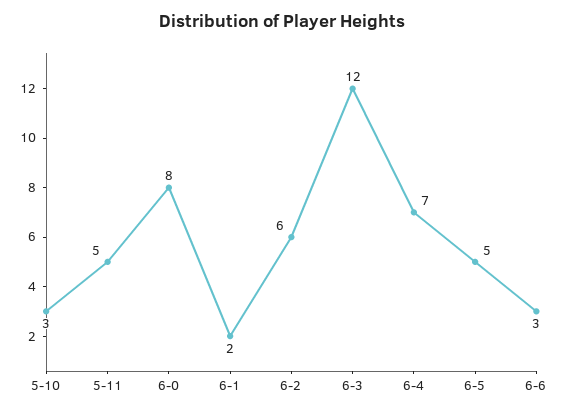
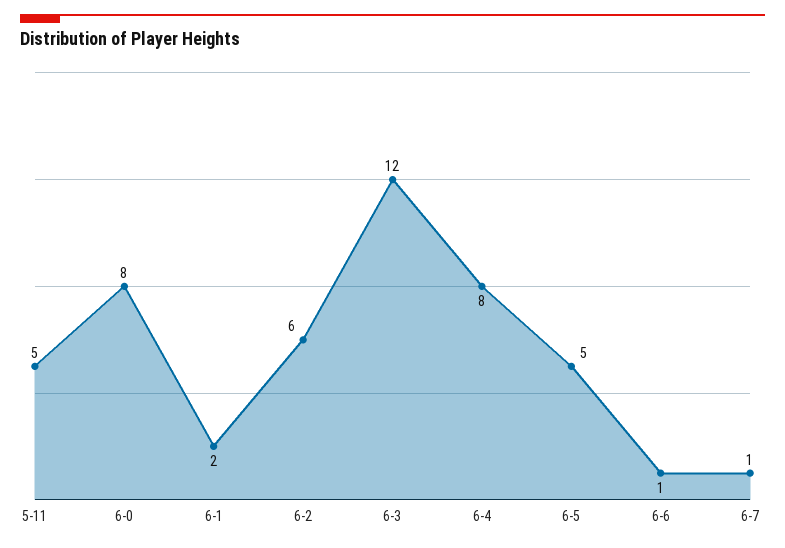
5-10: 3 -> none
6-4: 7 -> 8
6-6: 3 -> 1
6-7: none -> 1

